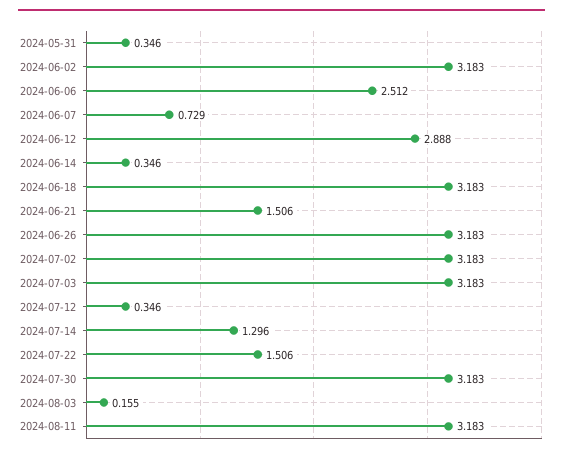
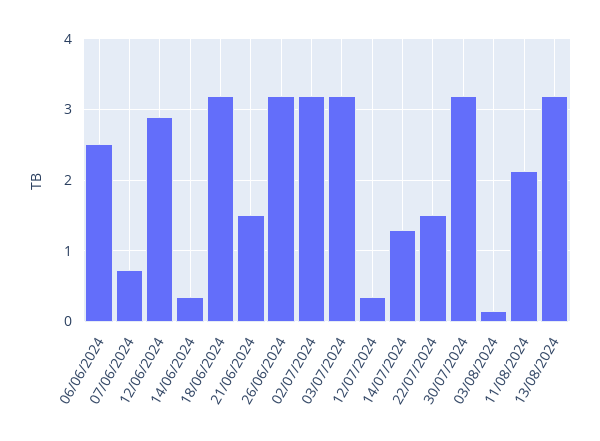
2024-05-31: 0.346 -> none
2024-06-02: 3.183 -> none
2024-08-11: 3.183 -> 2.1
13/08/2024: none -> 3.2

